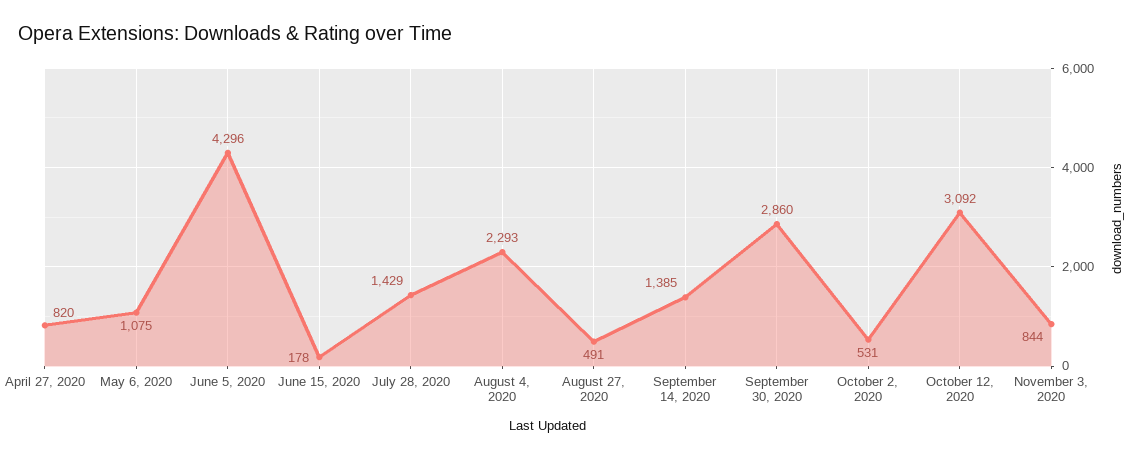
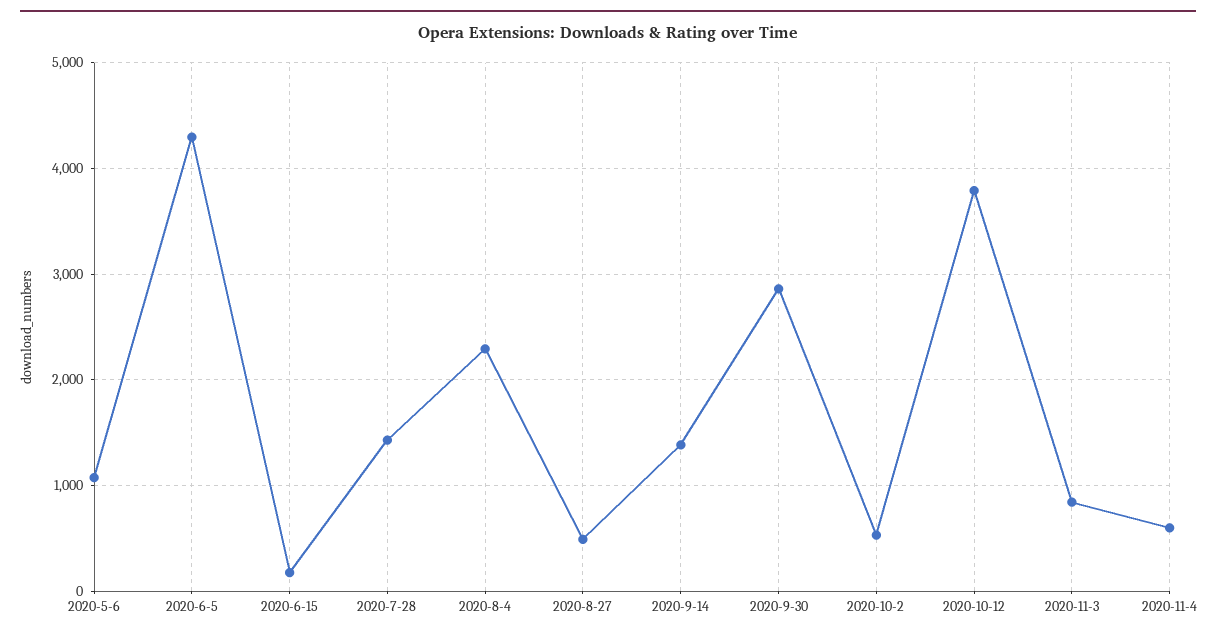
April 27, 2020: 820 -> none
October 12, 2020: 3092 -> 3800
2020-11-4: none -> 600

